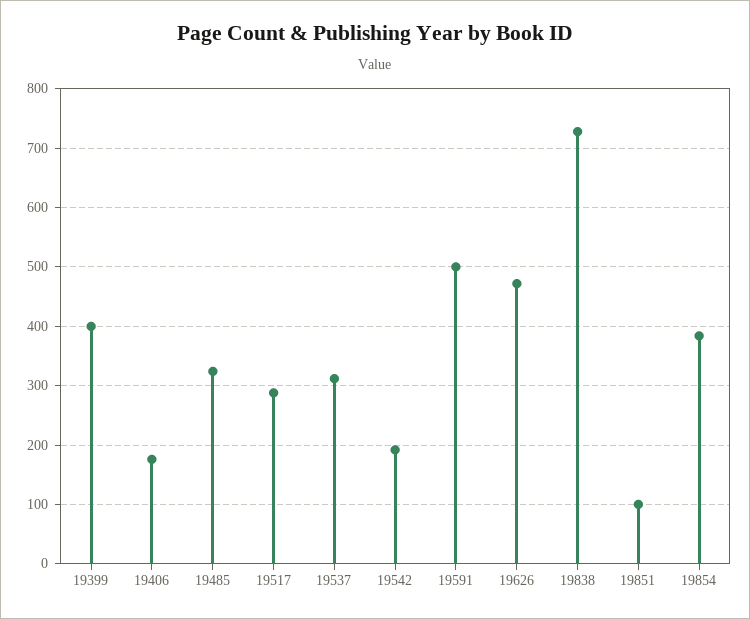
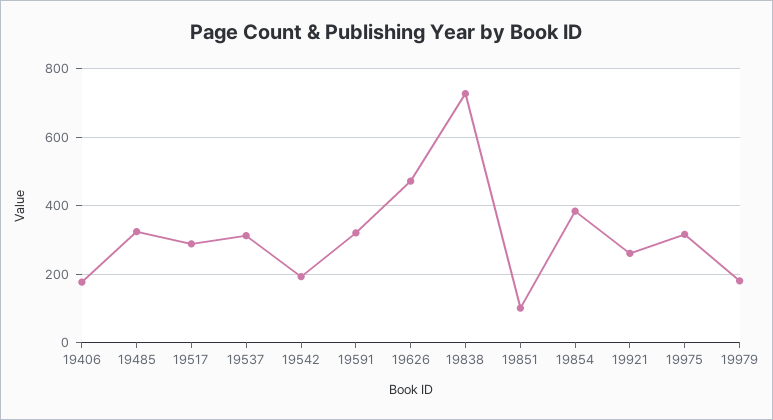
19399: 400 -> none
19591: 500 -> 320
19921: none -> 260
19975: none -> 320
19979: none -> 180

